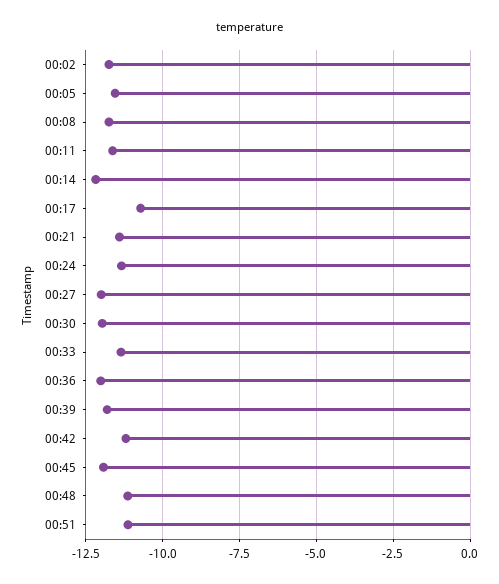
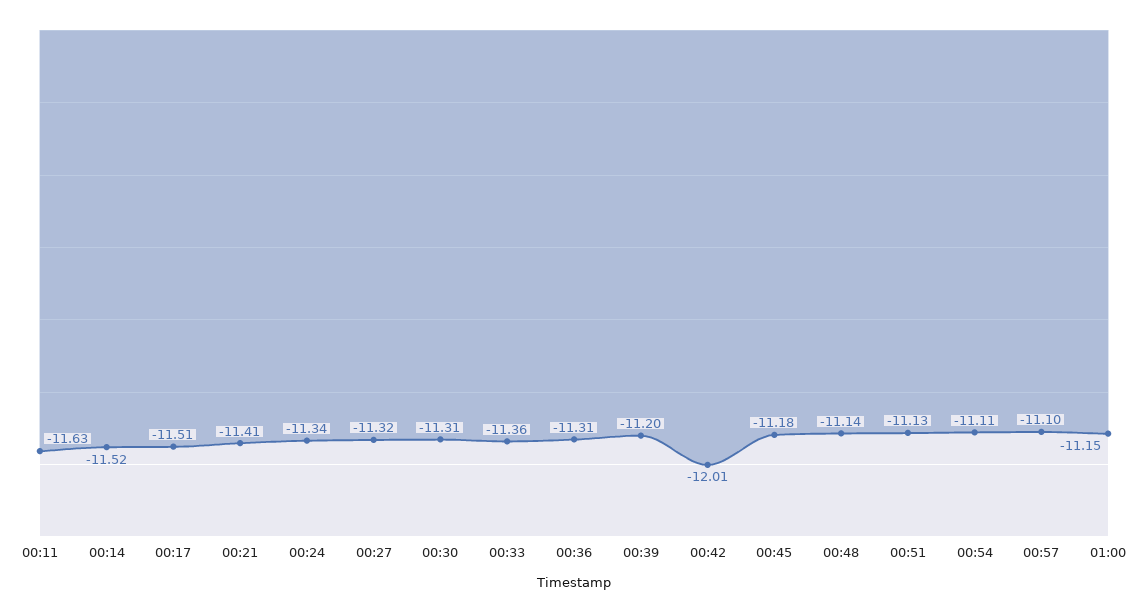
00:02: -11.75 -> none
00:05: -11.5 -> none
00:08: -11.75 -> none
00:14: -12.25 -> -11.52
00:17: -10.75 -> -11.51
00:27: -12 -> -11.32
00:30: -12 -> -11.31
00:36: -12 -> -11.31
00:39: -11.75 -> -11.2
00:42: -11.25 -> -12.01
00:45: -12 -> -11.18
00:54: none -> -11.11
00:57: none -> -11.1
01:00: none -> -11.15

